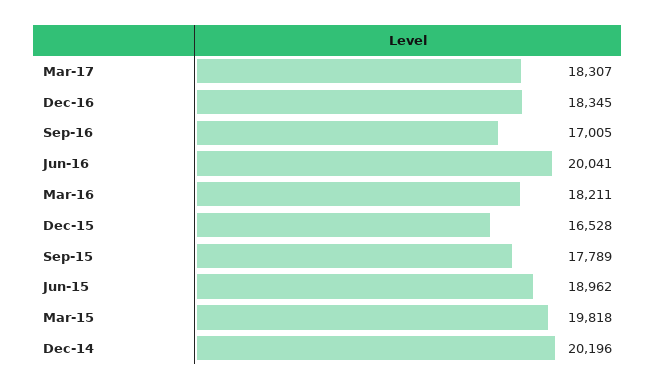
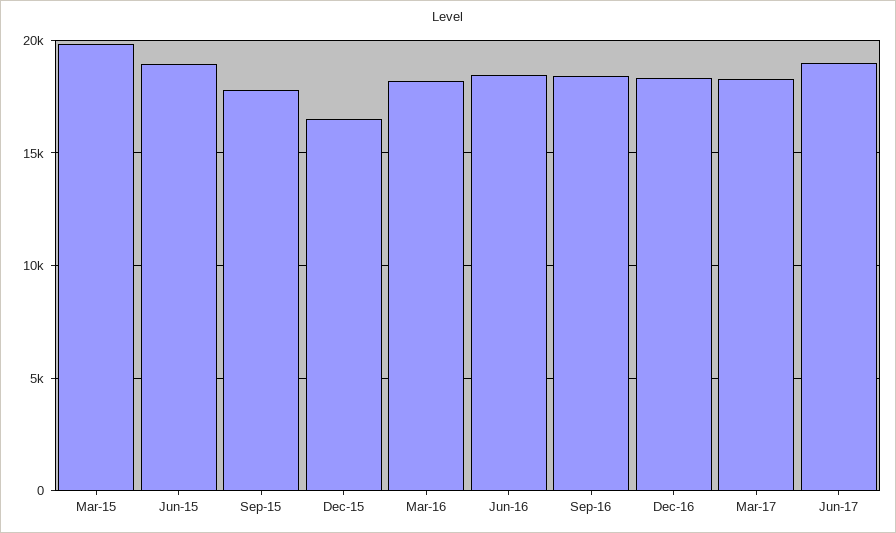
Sep-16: 17005 -> 18500
Jun-16: 20041 -> 18500
Dec-14: 20196 -> none
Jun-17: none -> 19000

